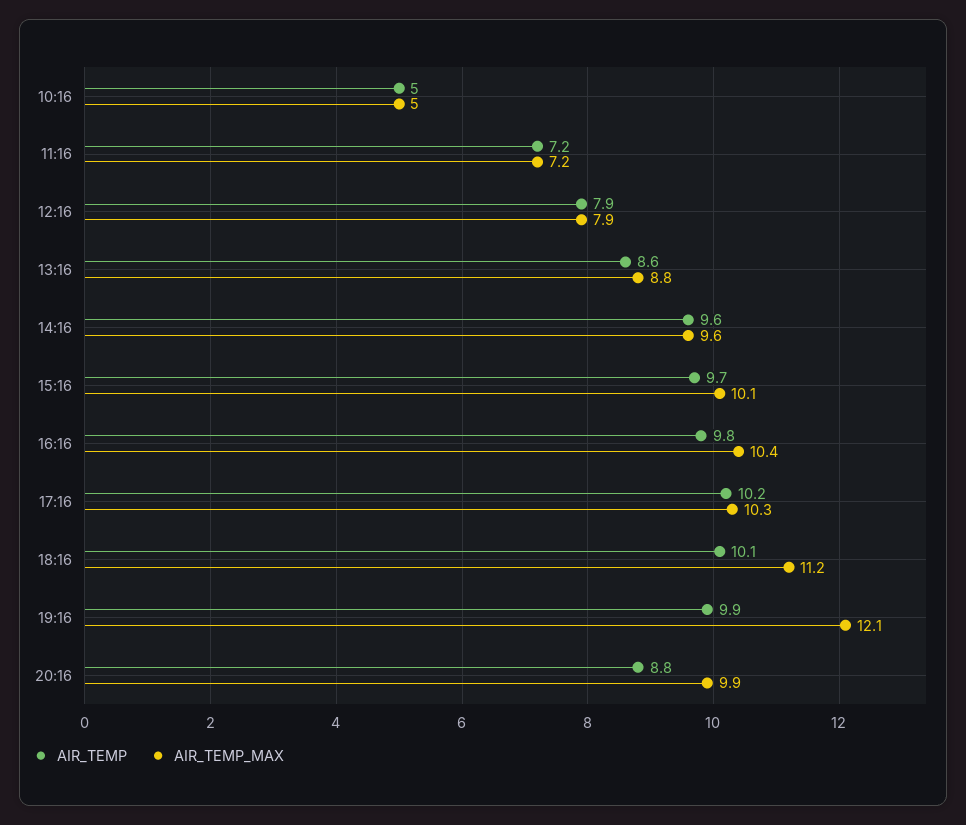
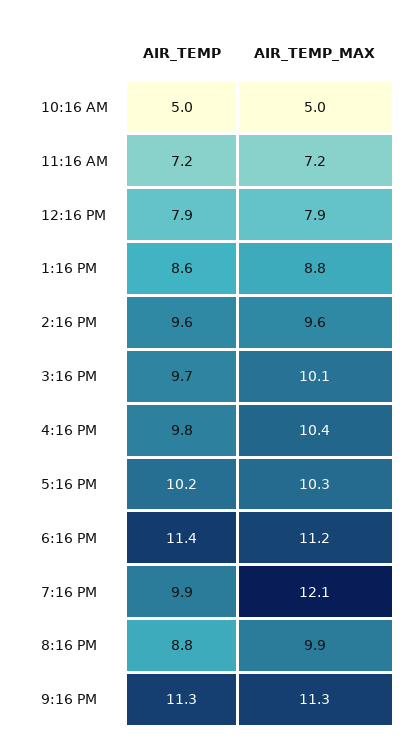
AIR_TEMP, 18:16: 10.1 -> 11.4
AIR_TEMP, 9:16 PM: none -> 11.3
AIR_TEMP_MAX, 9:16 PM: none -> 11.3

